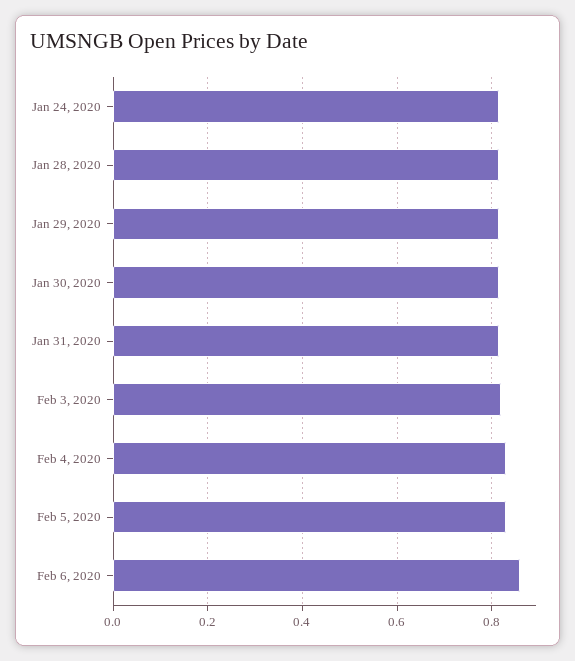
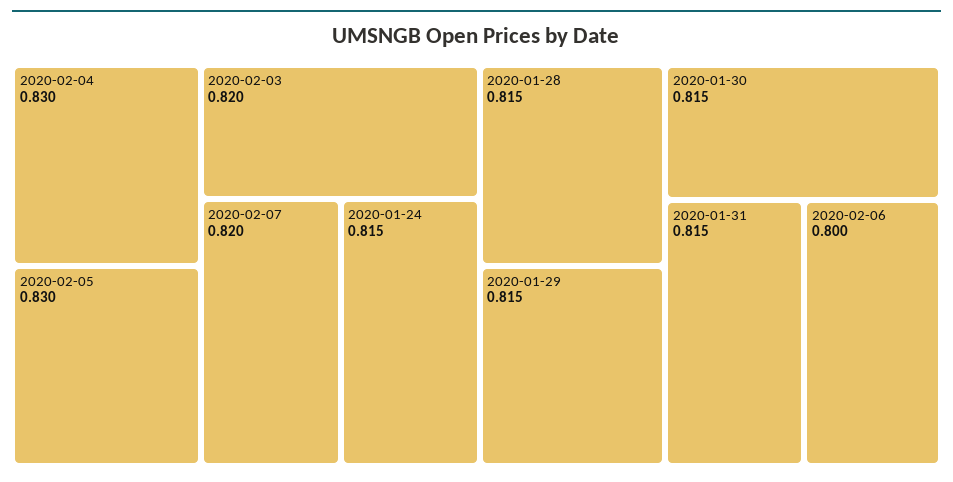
Feb 6, 2020: 0.86 -> 0.8
2020-02-07: none -> 0.82

